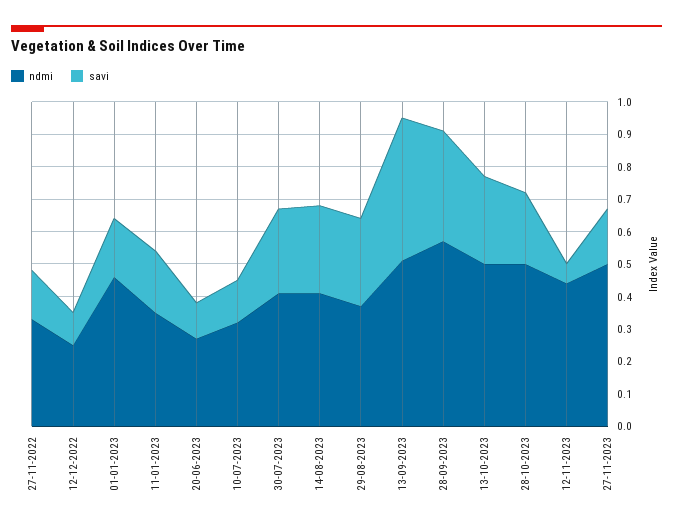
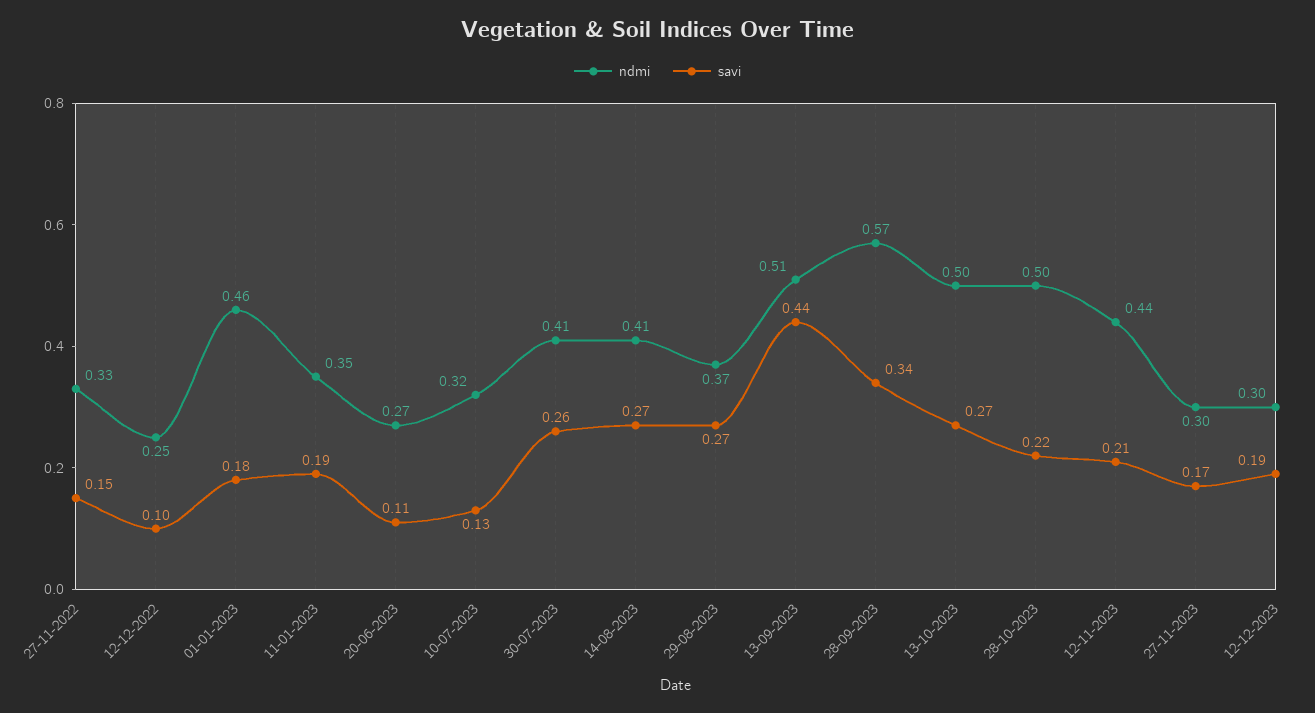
savi, 12-11-2023: 0.05 -> 0.21
ndmi, 27-11-2023: 0.5 -> 0.3
ndmi, 12-12-2023: none -> 0.3
savi, 12-12-2023: none -> 0.19

